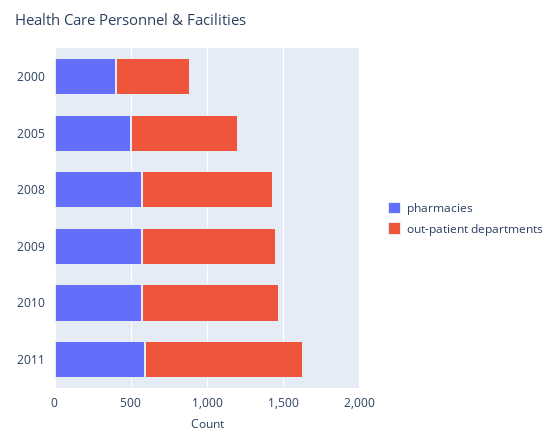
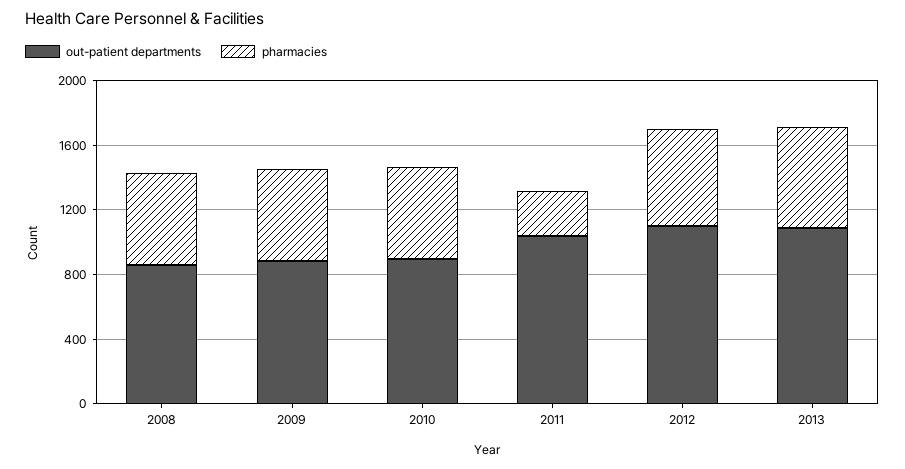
pharmacies, 2000: 400 -> none
out-patient departments, 2000: 500 -> none
pharmacies, 2005: 500 -> none
out-patient departments, 2005: 700 -> none
pharmacies, 2011: 600 -> 300
out-patient departments, 2012: none -> 1100
pharmacies, 2012: none -> 600
out-patient departments, 2013: none -> 1100
pharmacies, 2013: none -> 600

